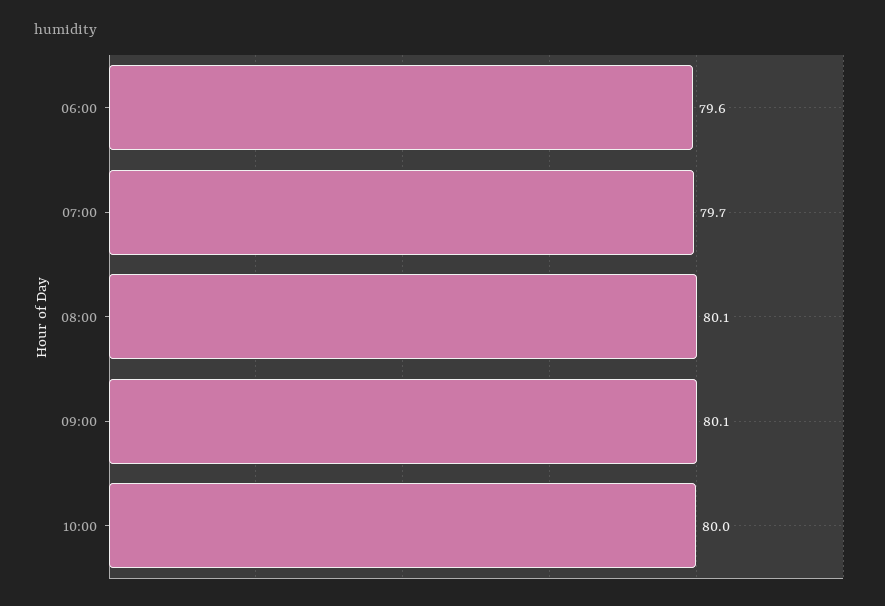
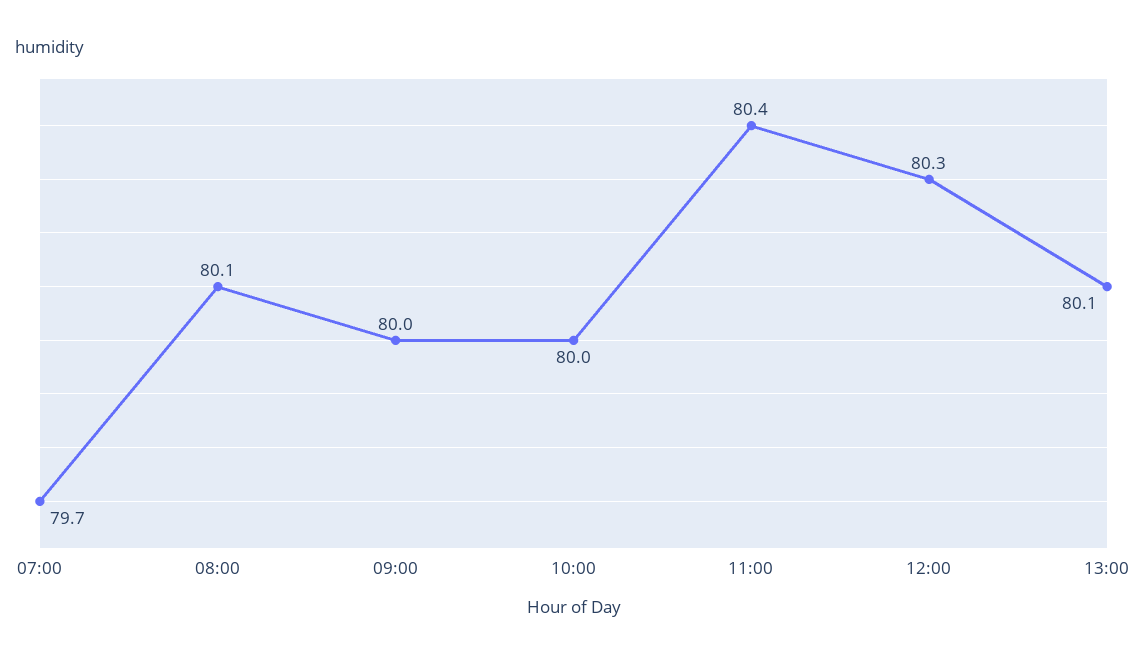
06:00: 79.6 -> none
09:00: 80.1 -> 80
11:00: none -> 80.4
12:00: none -> 80.3
13:00: none -> 80.1

